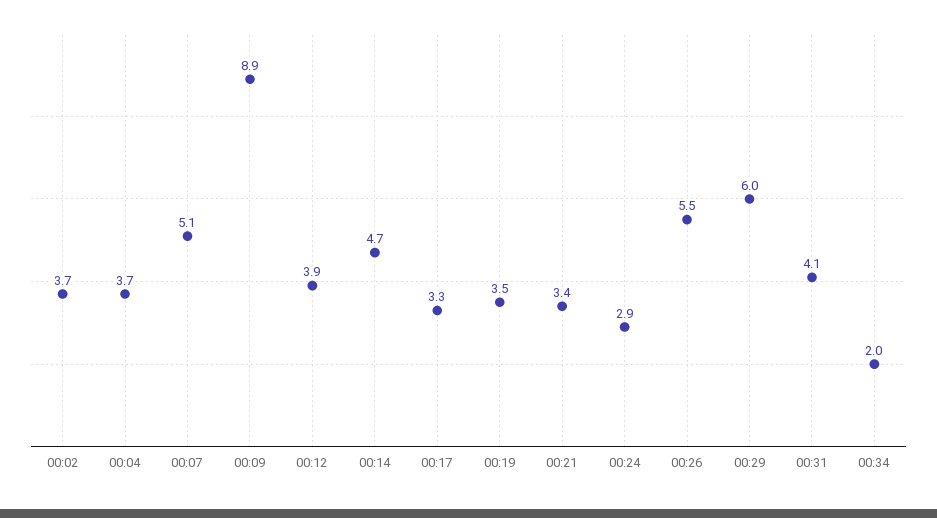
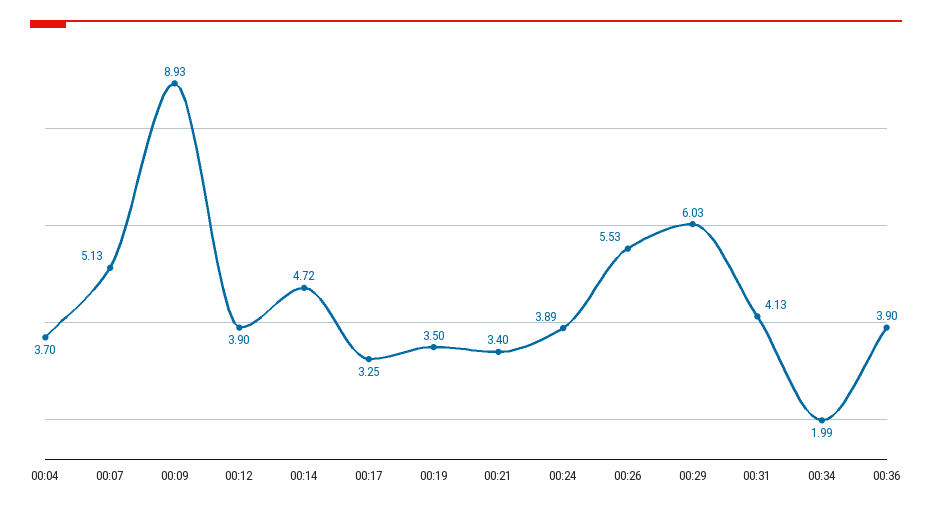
00:02: 3.7 -> none
00:24: 2.9 -> 3.89
00:36: none -> 3.9

